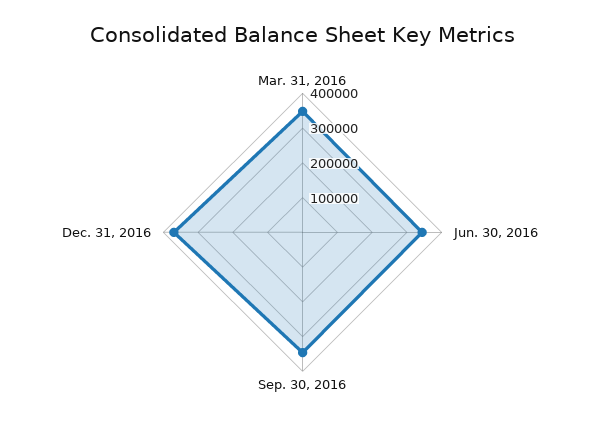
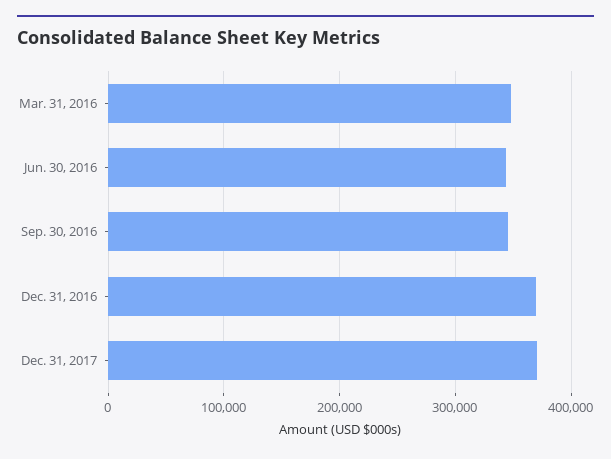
Dec. 31, 2017: none -> 370000

